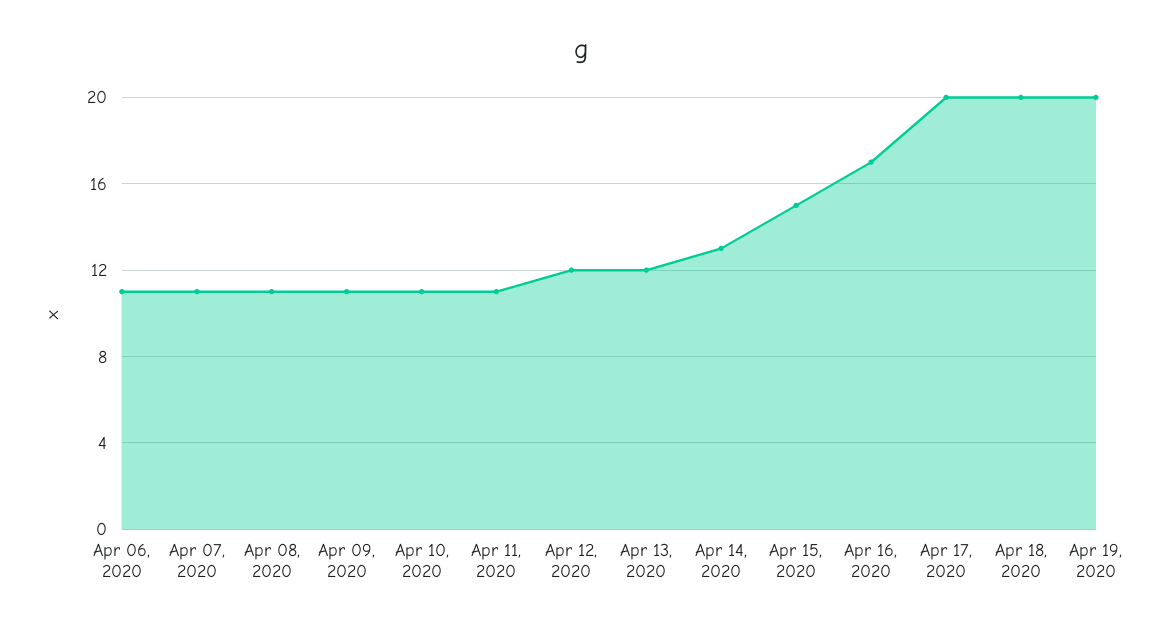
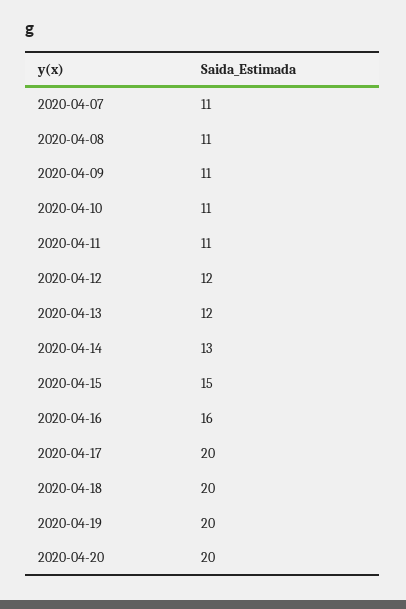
Apr 06, 2020: 11 -> none
Apr 16, 2020: 17 -> 16
2020-04-20: none -> 20

